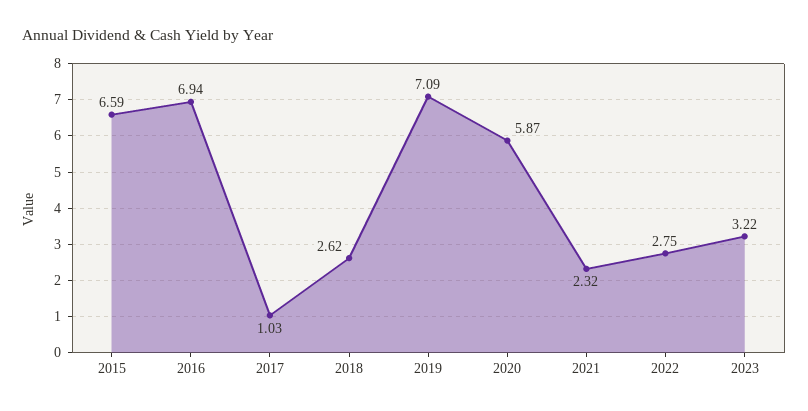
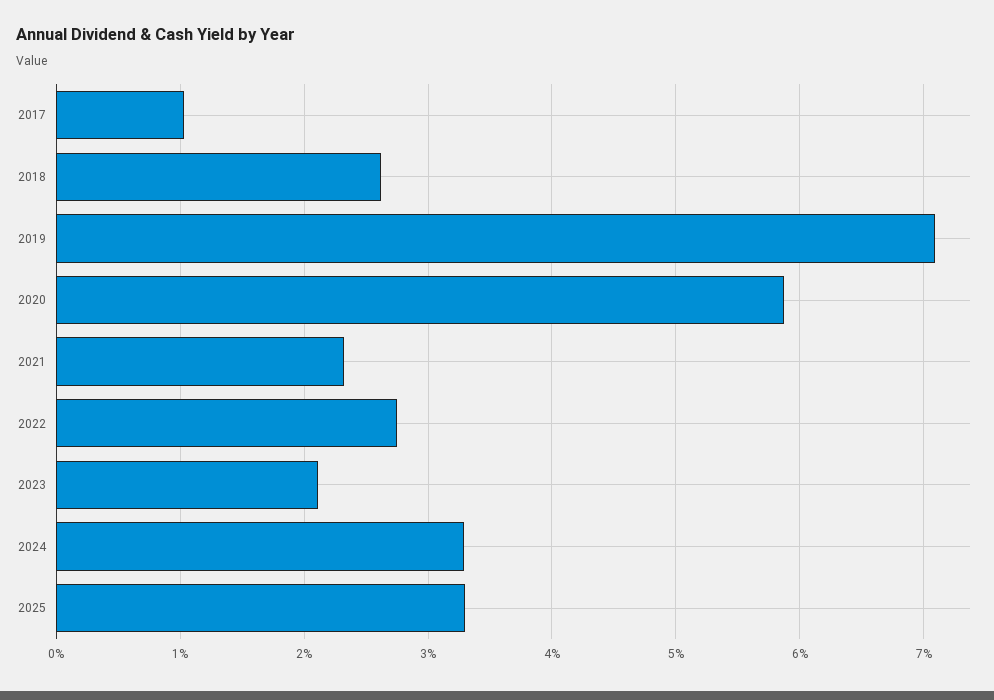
2015: 6.59 -> none
2016: 6.94 -> none
2023: 3.22 -> 2.1
2024: none -> 3.3
2025: none -> 3.3

